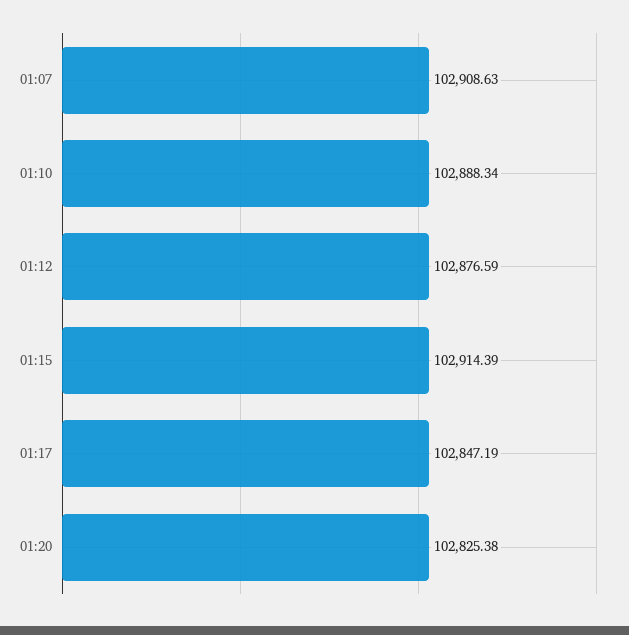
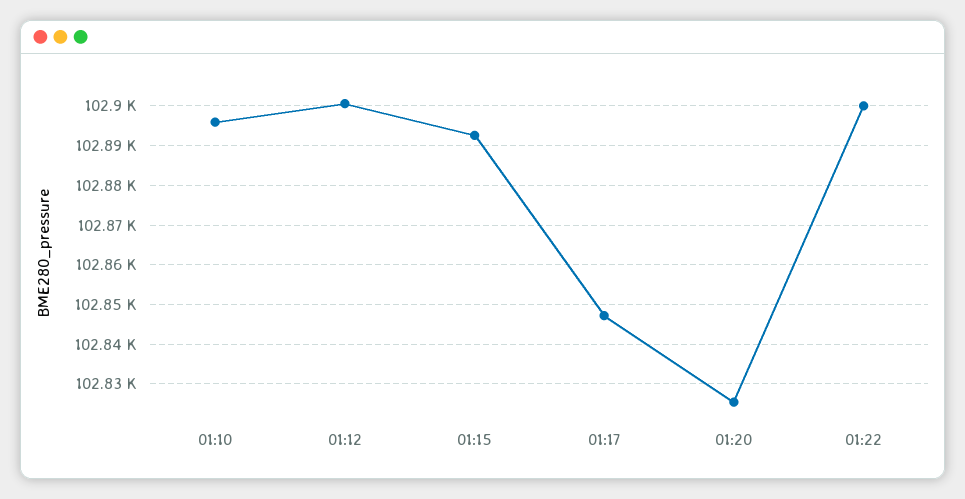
01:07: 102908.63 -> none
01:10: 102888.34 -> 102896
01:12: 102876.59 -> 102900
01:15: 102914.39 -> 102892
01:22: none -> 102900

